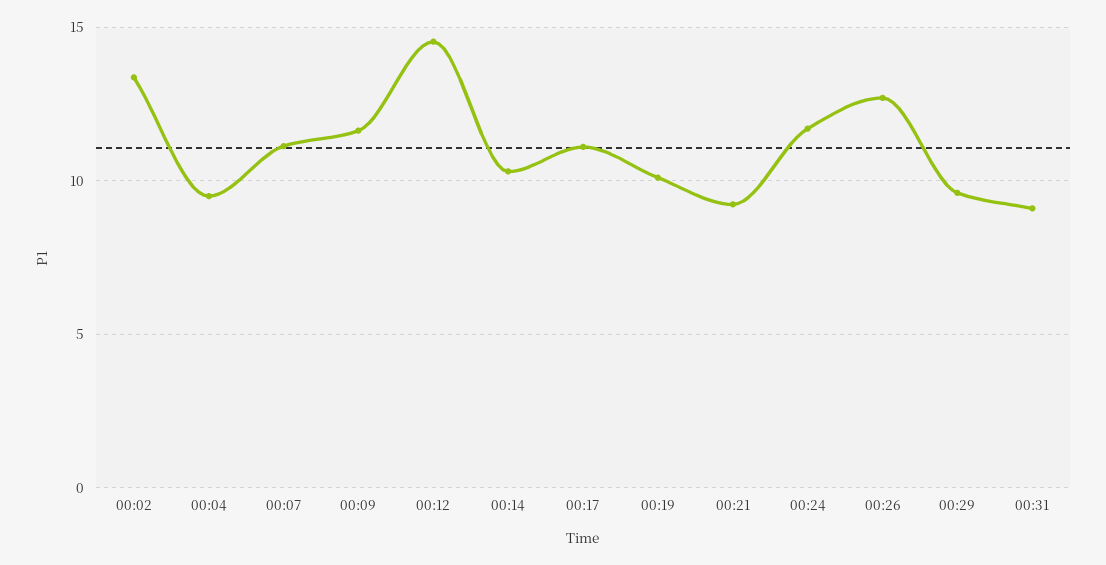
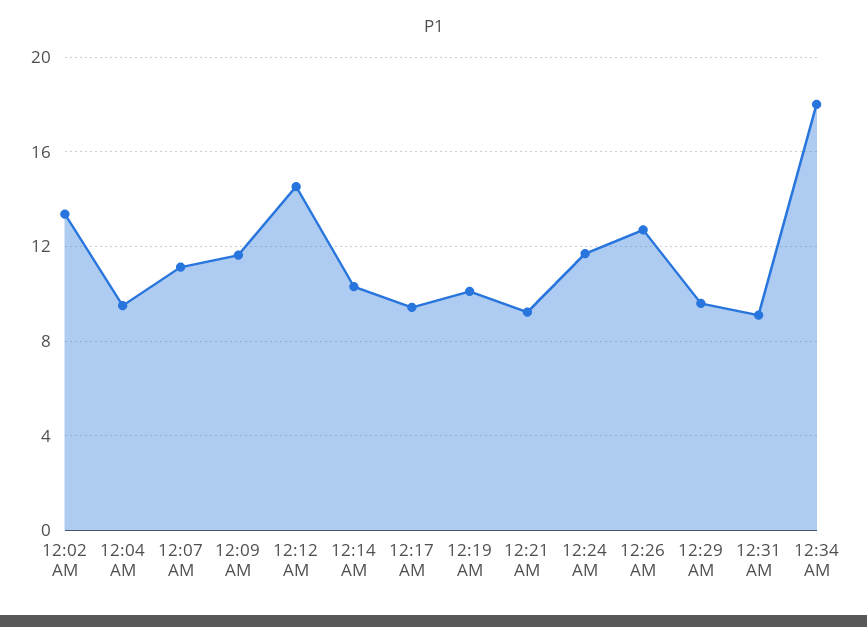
00:17: 11 -> 9.5
12:34 AM: none -> 18

